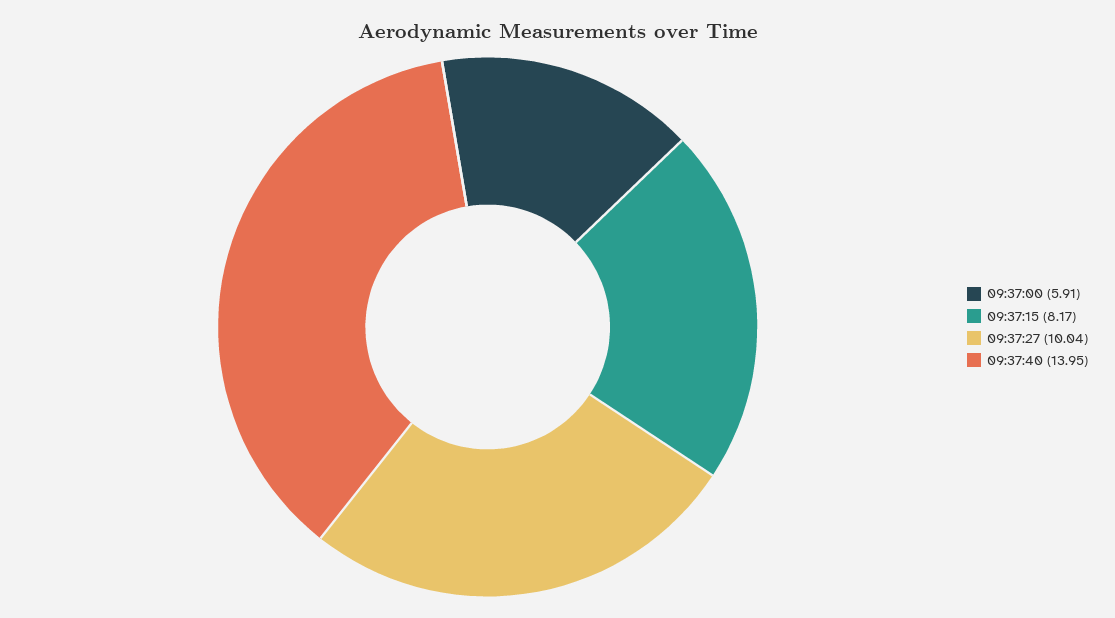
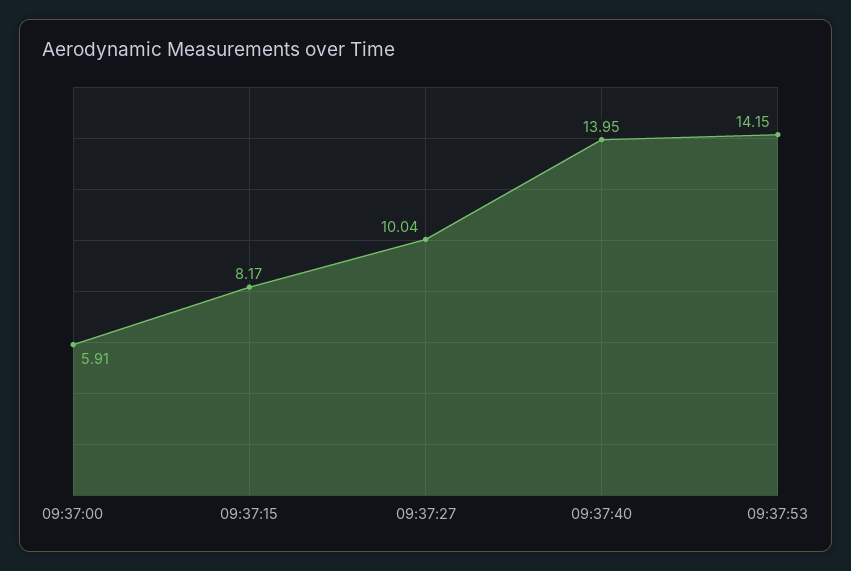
09:37:53: none -> 14.15

